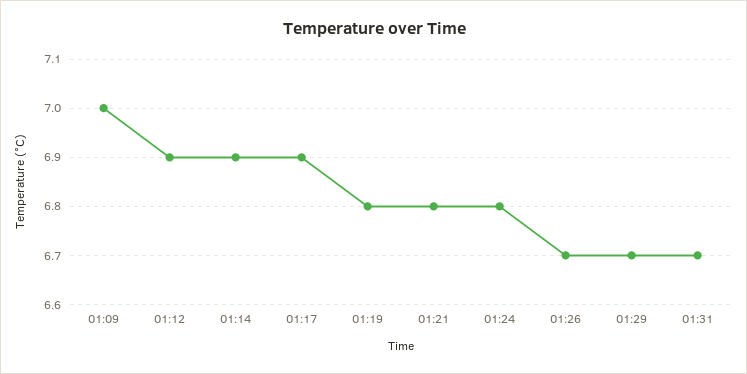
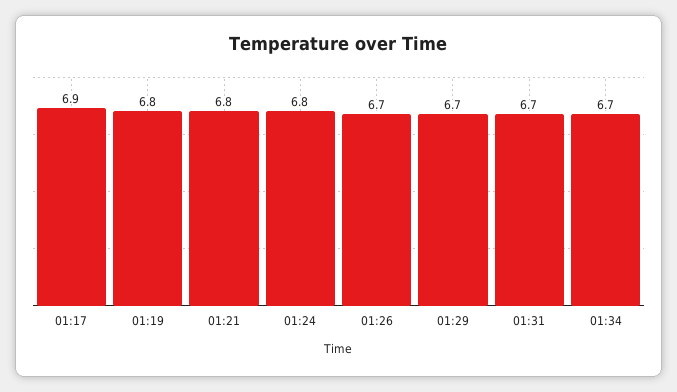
01:09: 7 -> none
01:12: 6.9 -> none
01:14: 6.9 -> none
01:34: none -> 6.7

